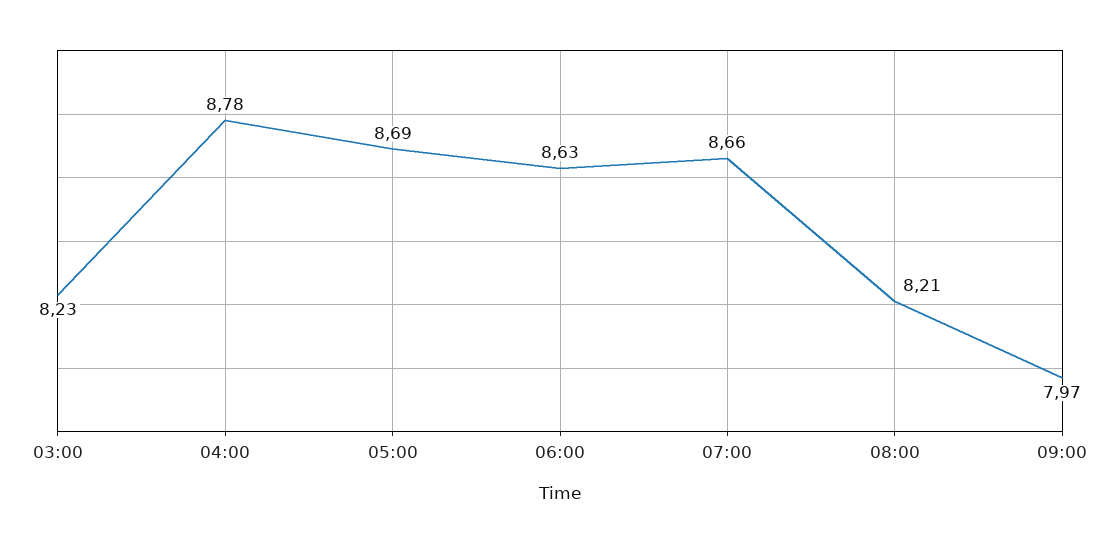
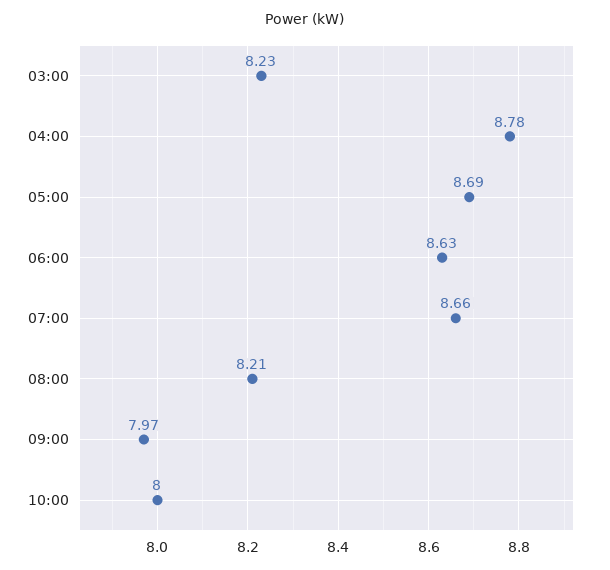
10:00: none -> 8

